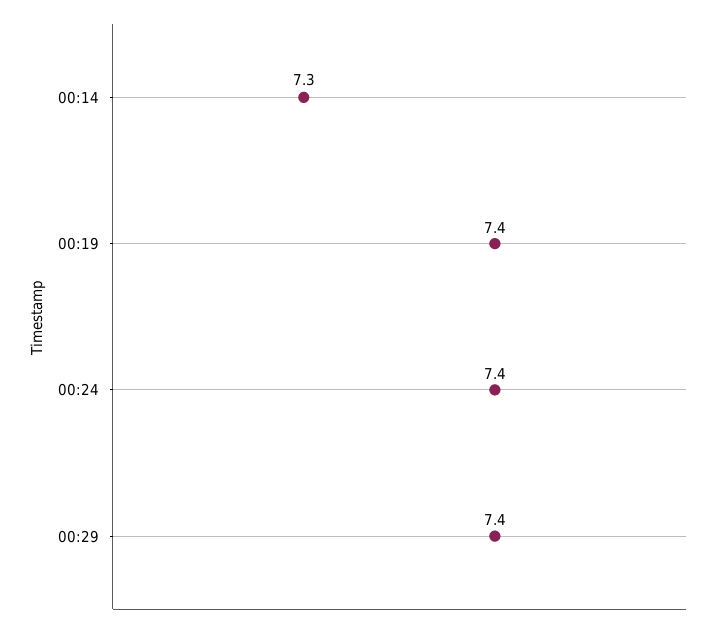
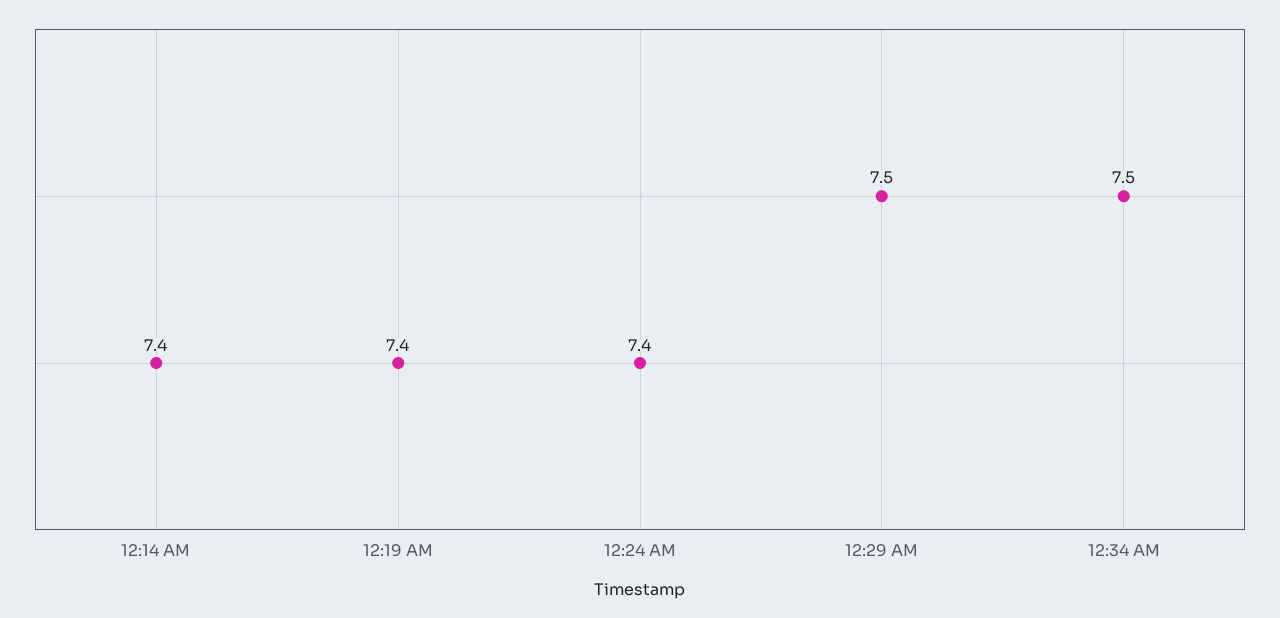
00:14: 7.3 -> 7.4
00:29: 7.4 -> 7.5
12:34 AM: none -> 7.5

